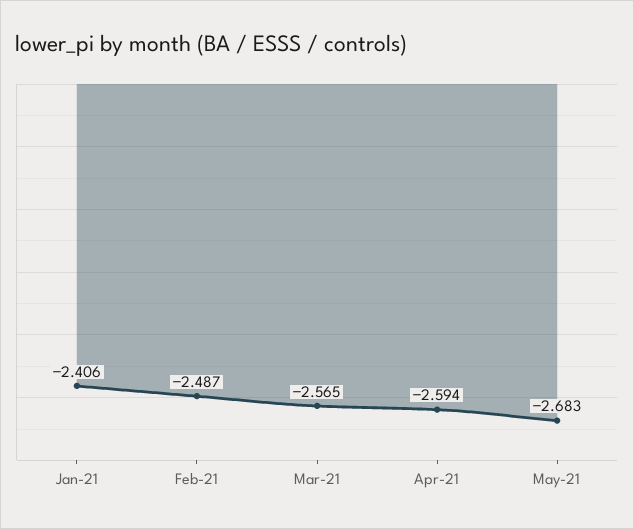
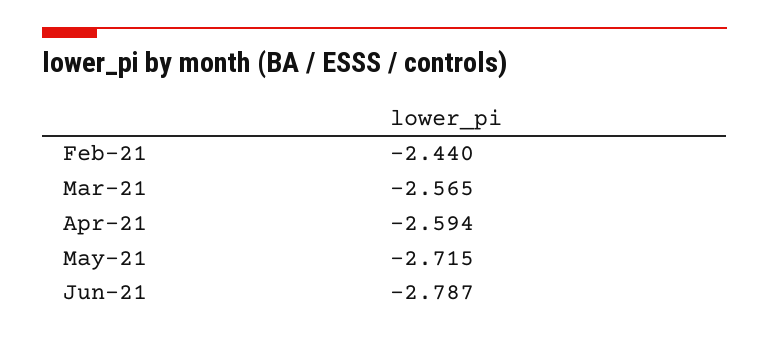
Jan-21: -2.406 -> none
Feb-21: -2.487 -> -2.44
May-21: -2.683 -> -2.715
Jun-21: none -> -2.787

